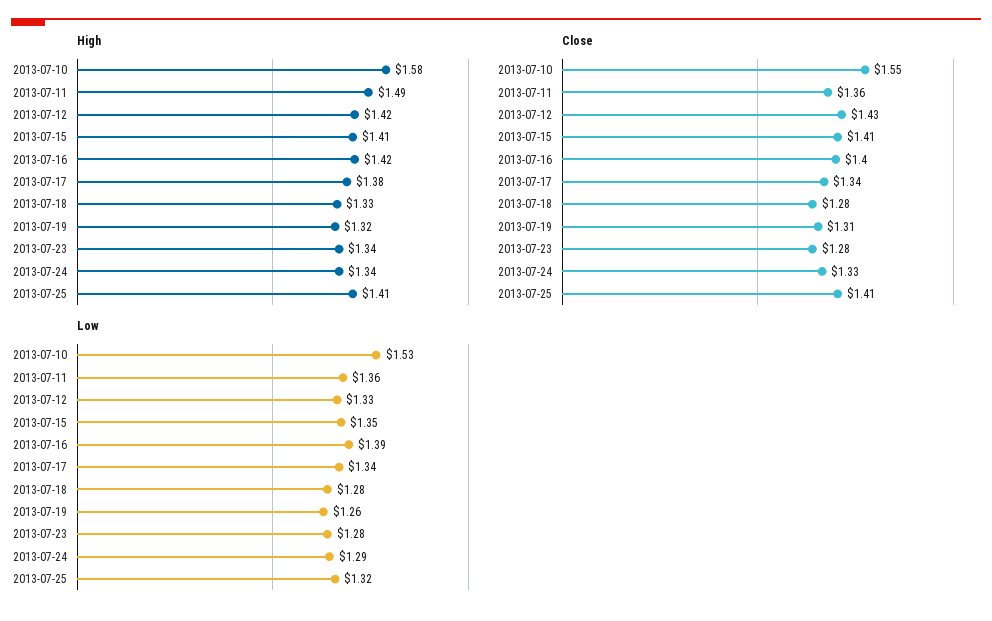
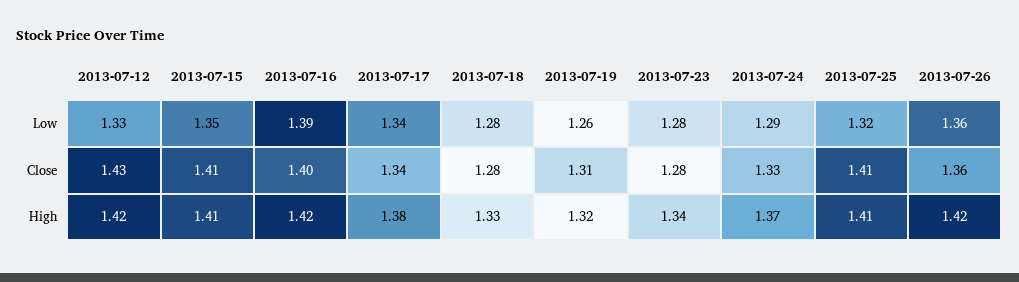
High, 2013-07-10: 1.58 -> none
High, 2013-07-11: 1.49 -> none
High, 2013-07-24: 1.34 -> 1.37
Close, 2013-07-10: 1.55 -> none
Close, 2013-07-11: 1.36 -> none
Low, 2013-07-10: 1.53 -> none
Low, 2013-07-11: 1.36 -> none
Low, 2013-07-26: none -> 1.36
Close, 2013-07-26: none -> 1.36
High, 2013-07-26: none -> 1.42

